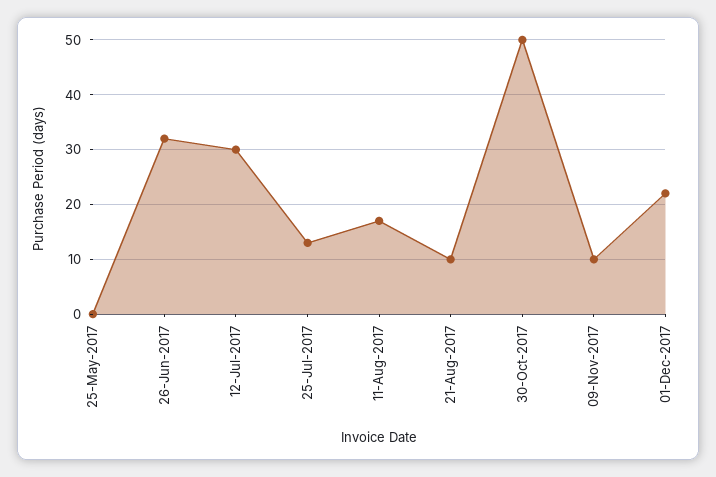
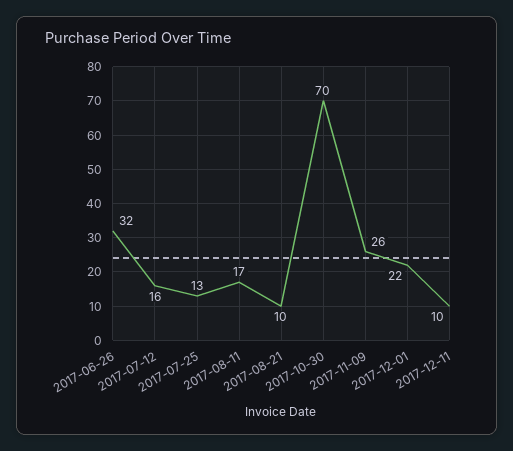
25-May-2017: 0 -> none
12-Jul-2017: 30 -> 16
30-Oct-2017: 50 -> 70
09-Nov-2017: 10 -> 26
2017-12-11: none -> 10

